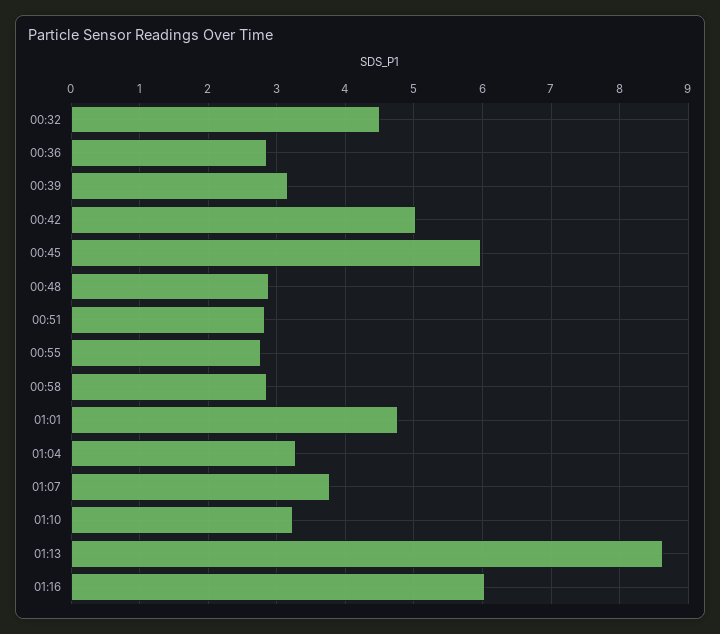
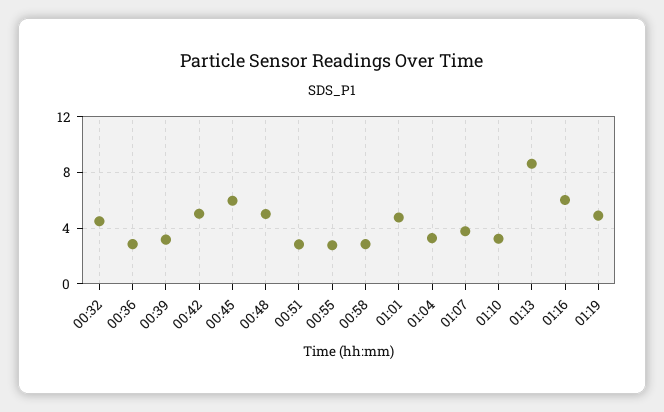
00:48: 2.9 -> 5
01:19: none -> 5

